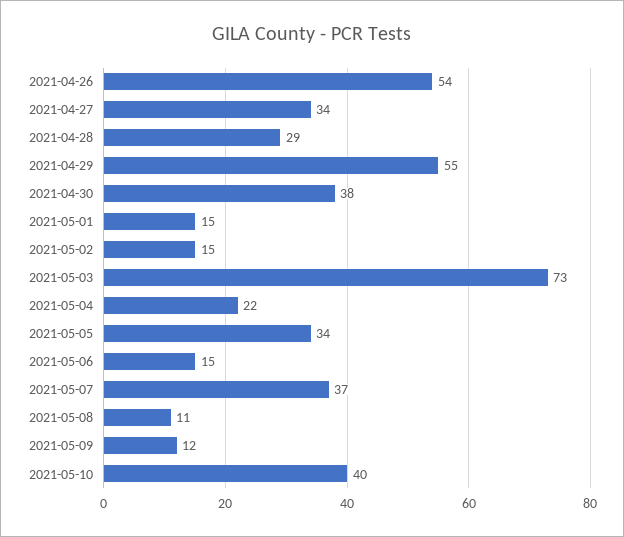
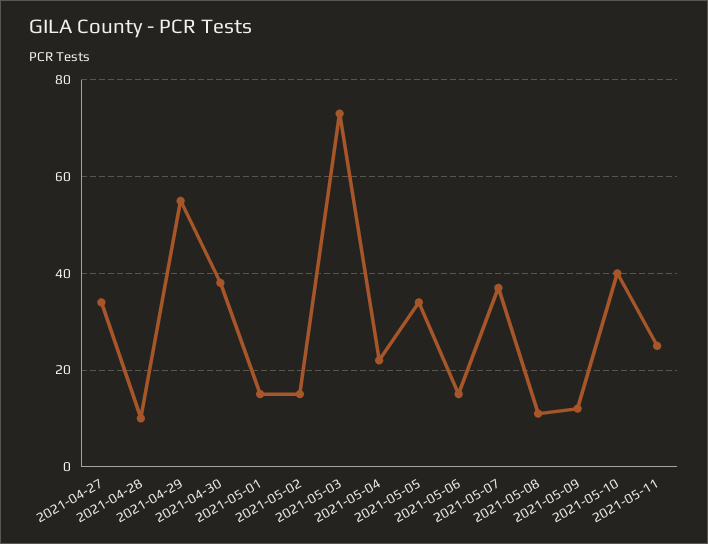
2021-04-26: 54 -> none
2021-04-28: 29 -> 10
2021-05-11: none -> 25

